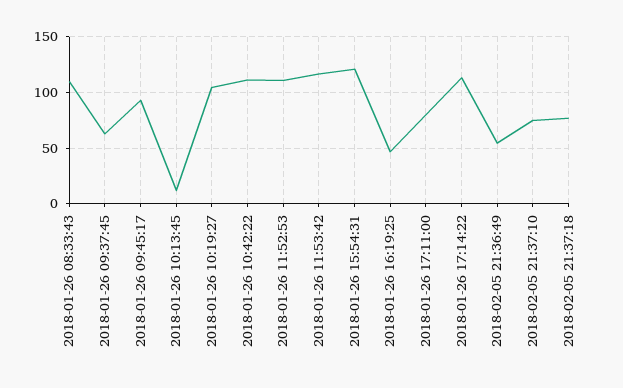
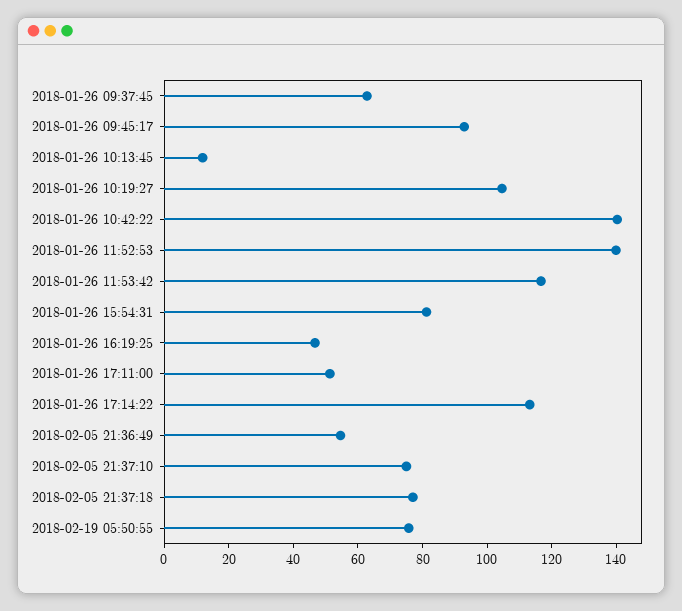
2018-01-26 08:33:43: 110 -> none
2018-01-26 10:42:22: 110 -> 140
2018-01-26 11:52:53: 110 -> 140
2018-01-26 15:54:31: 120 -> 80
2018-01-26 17:11:00: 80 -> 50
2018-02-19 05:50:55: none -> 75

